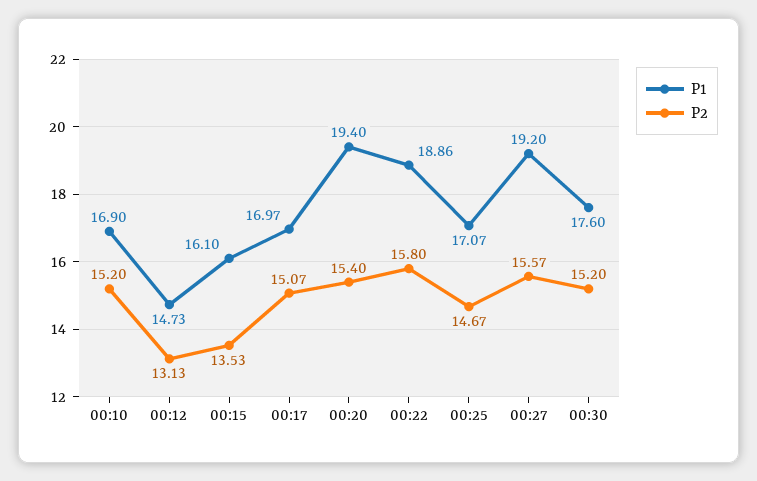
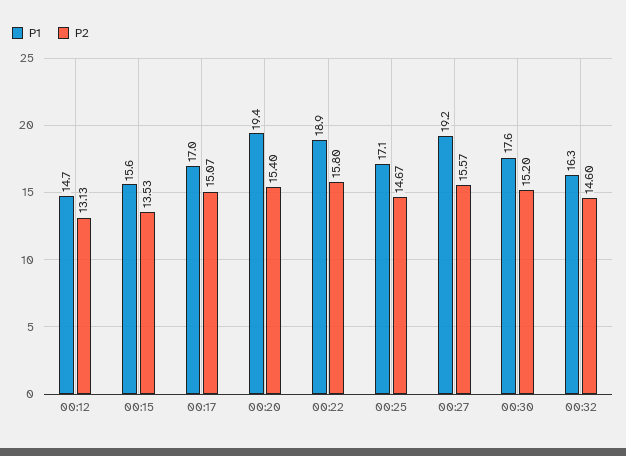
P1, 00:10: 16.9 -> none
P2, 00:10: 15.2 -> none
P1, 00:15: 16.1 -> 15.6
P1, 00:32: none -> 16.3
P2, 00:32: none -> 14.6

